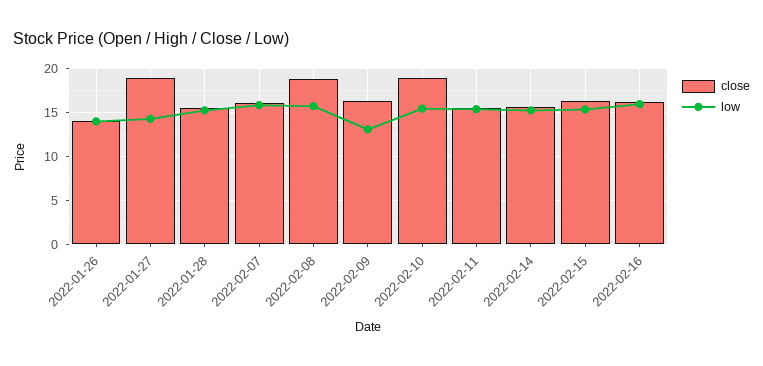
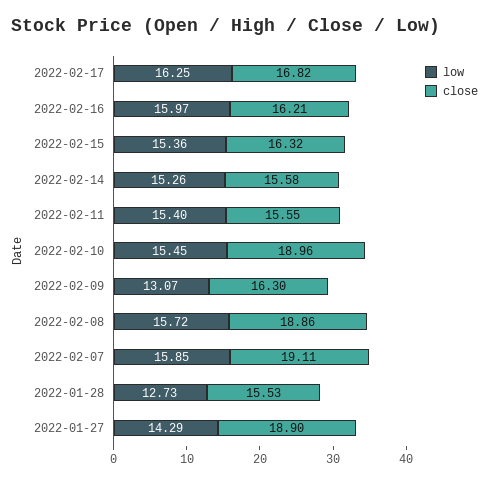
close, 2022-01-26: 14 -> none
low, 2022-01-26: 14 -> none
low, 2022-01-28: 15 -> 12.73
close, 2022-02-07: 16 -> 19.11
low, 2022-02-17: none -> 16.25
close, 2022-02-17: none -> 16.82

